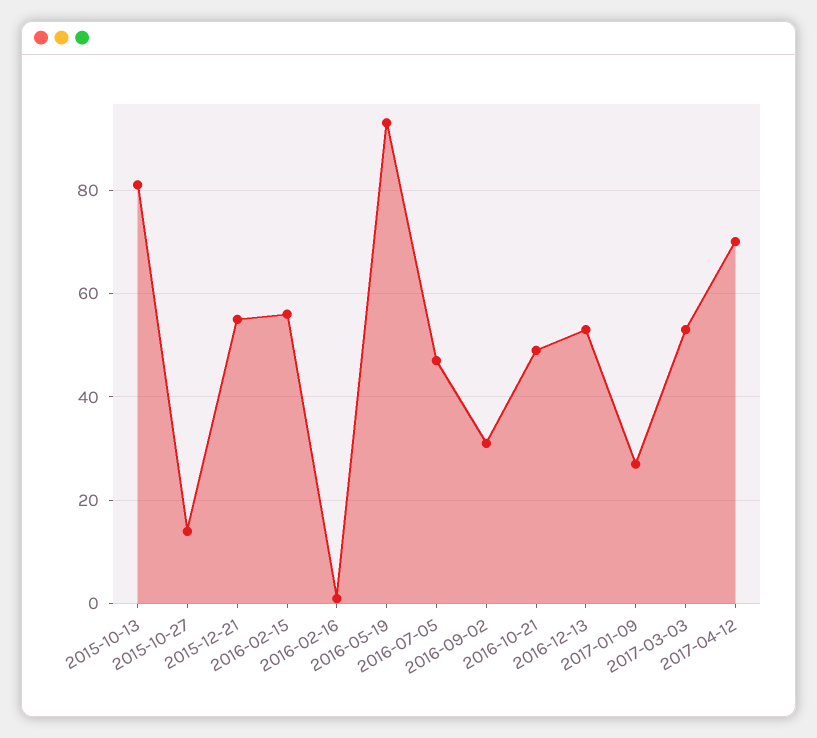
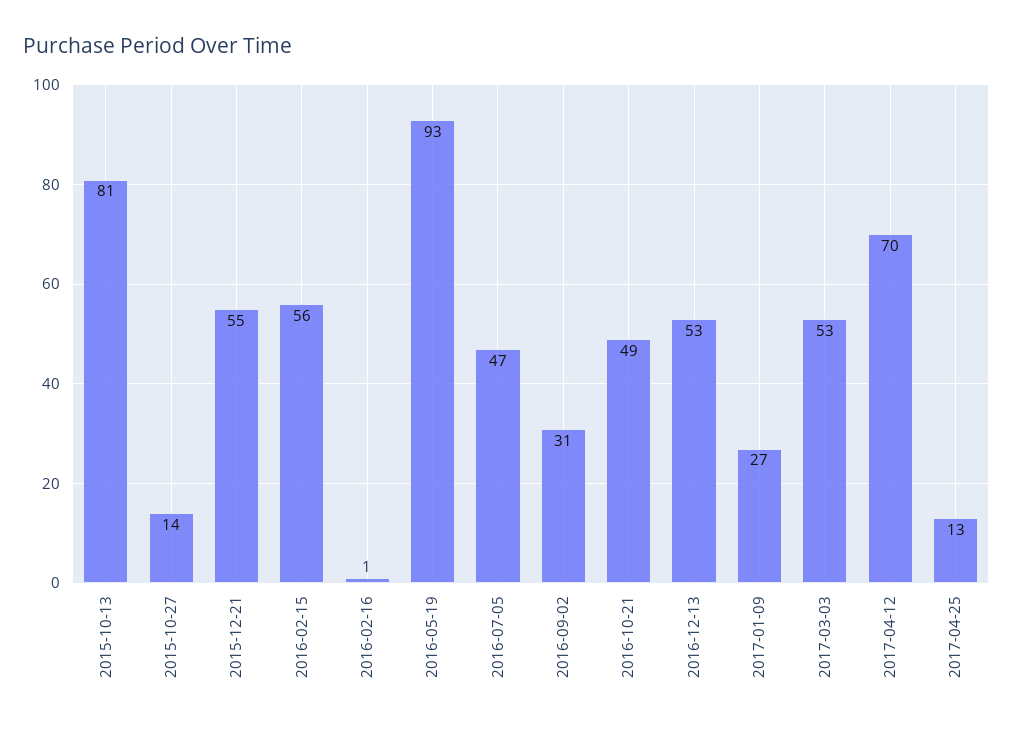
2017-04-25: none -> 13

